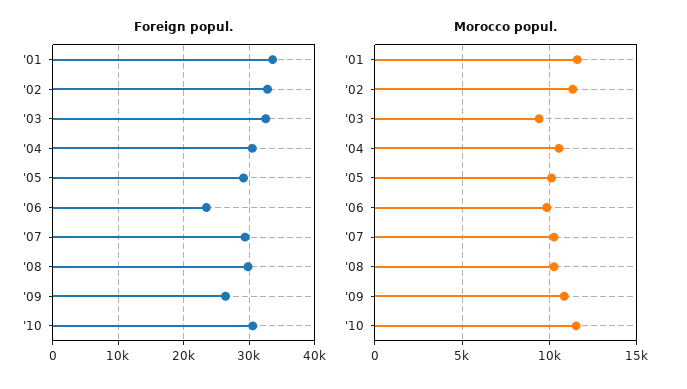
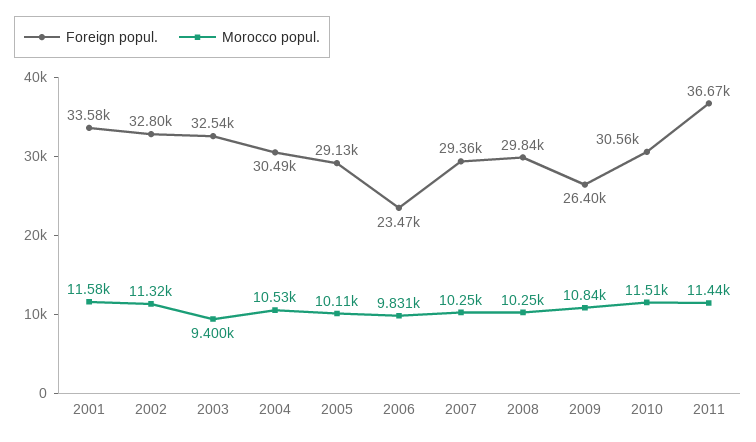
Foreign popul., 2011: none -> 36670
Morocco popul., 2011: none -> 11440

